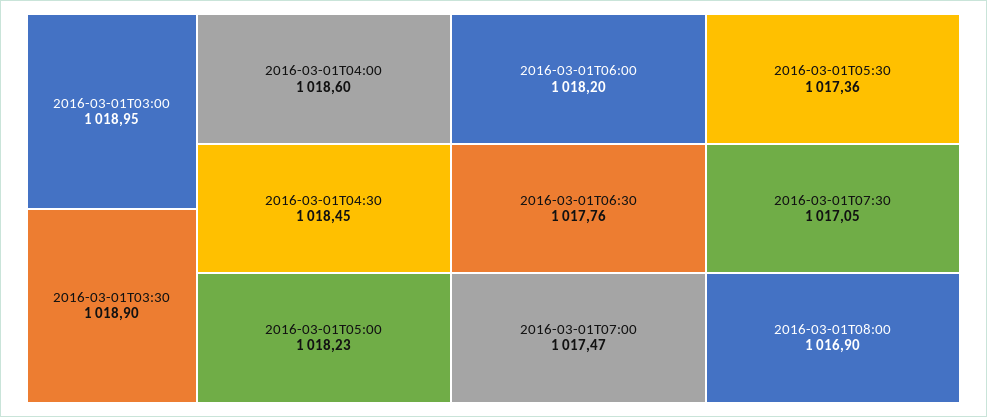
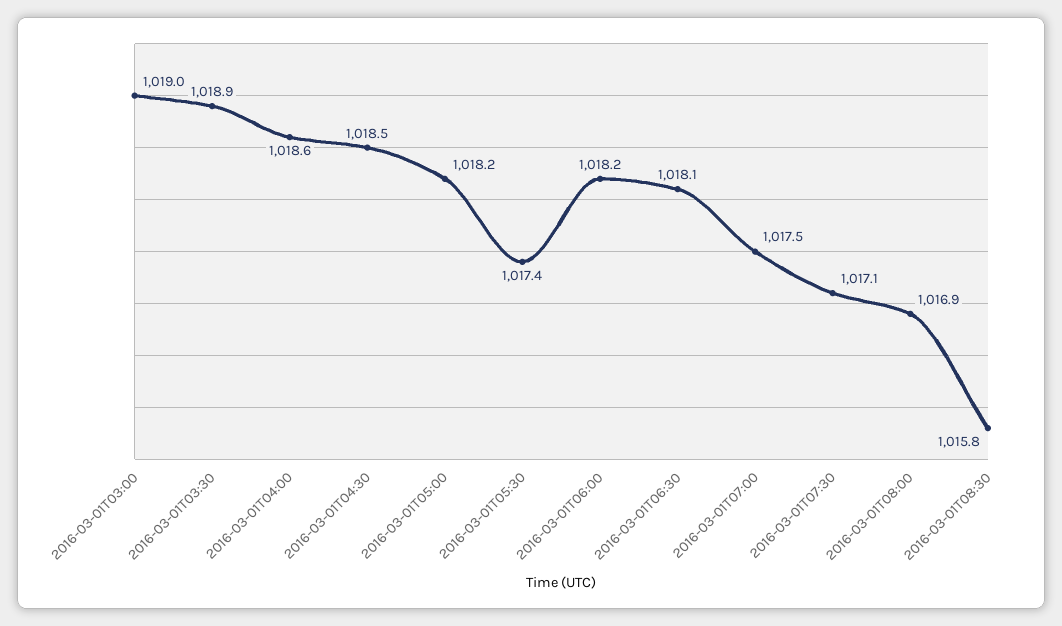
2016-03-01T06:30: 1017.76 -> 1018.1
2016-03-01T08:30: none -> 1015.8

